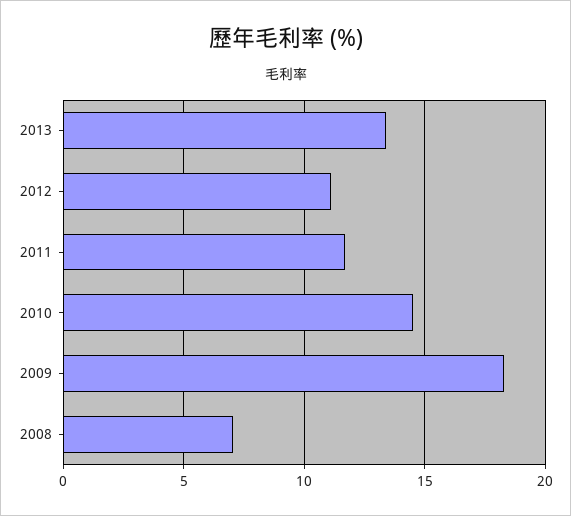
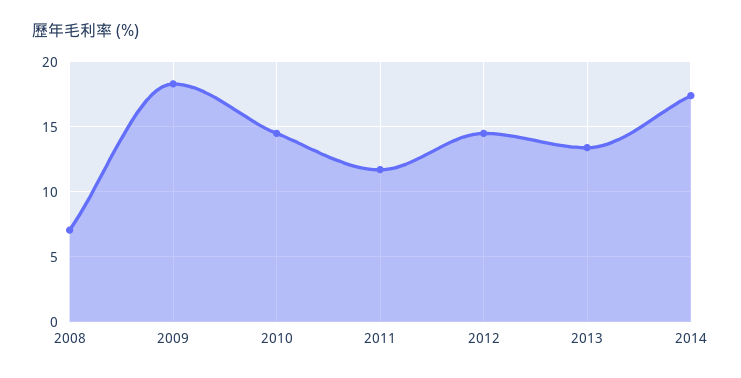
2012: 11 -> 14.5
2014: none -> 17.5

